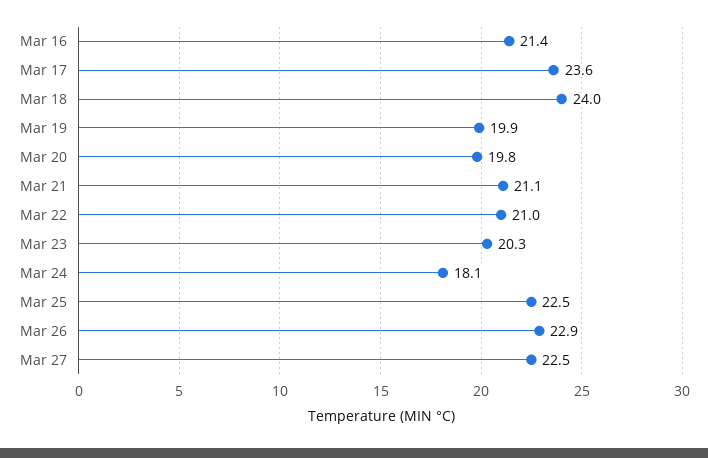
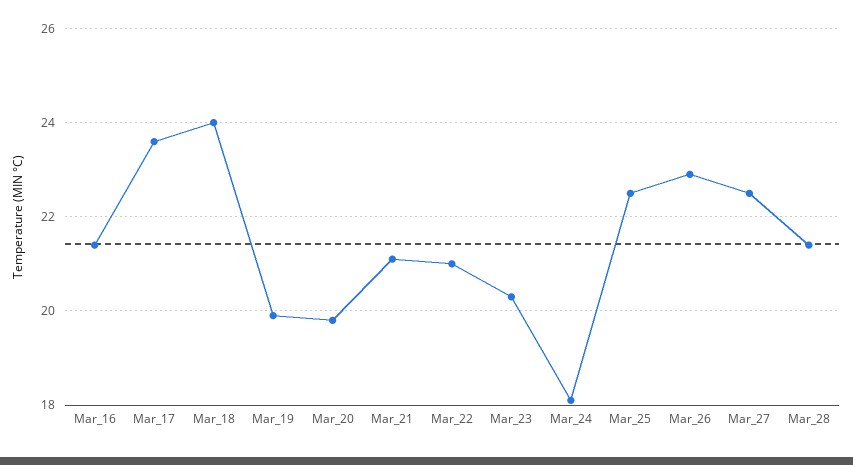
Mar_28: none -> 21.5

